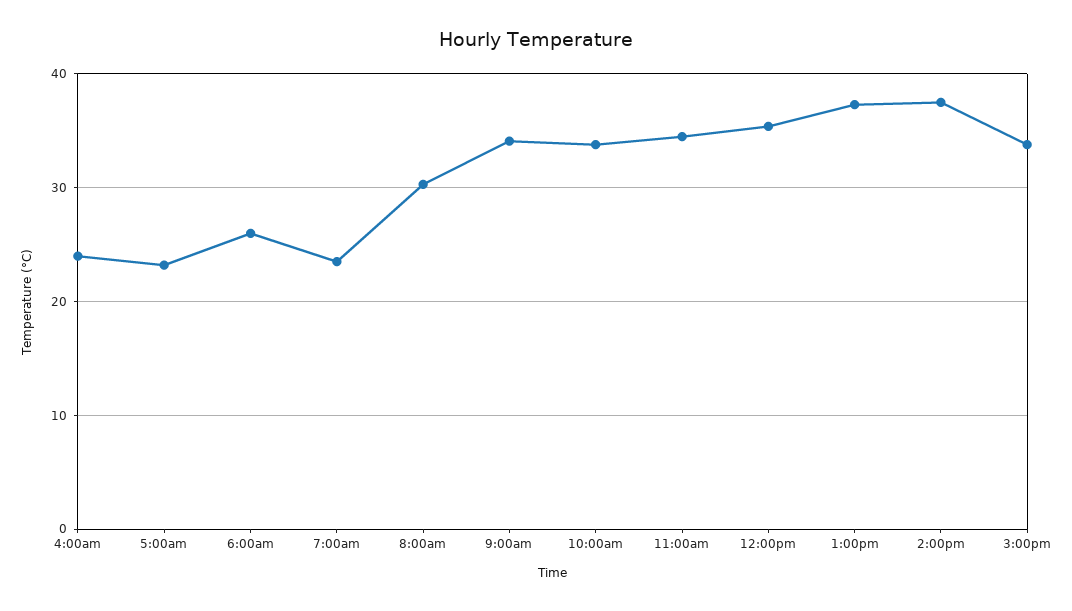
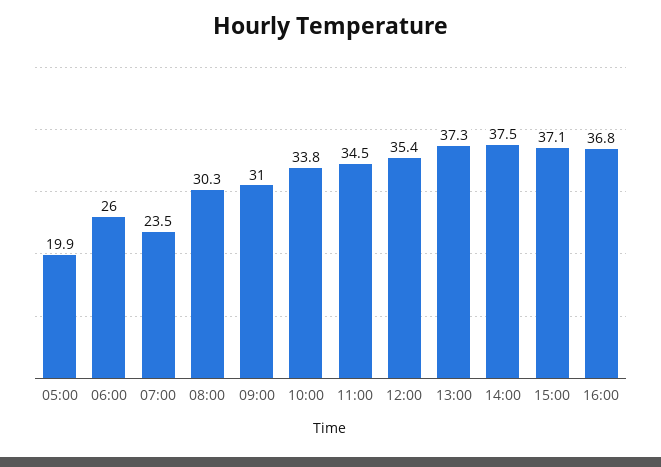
4:00am: 24 -> none
5:00am: 23 -> 19.9
9:00am: 34 -> 31
3:00pm: 34 -> 37.1
16:00: none -> 36.8

